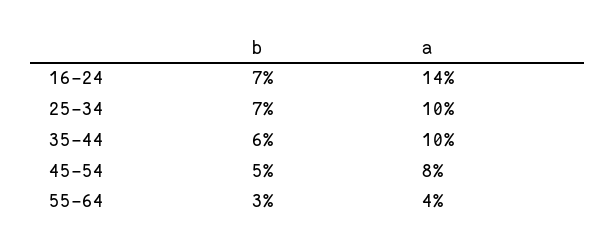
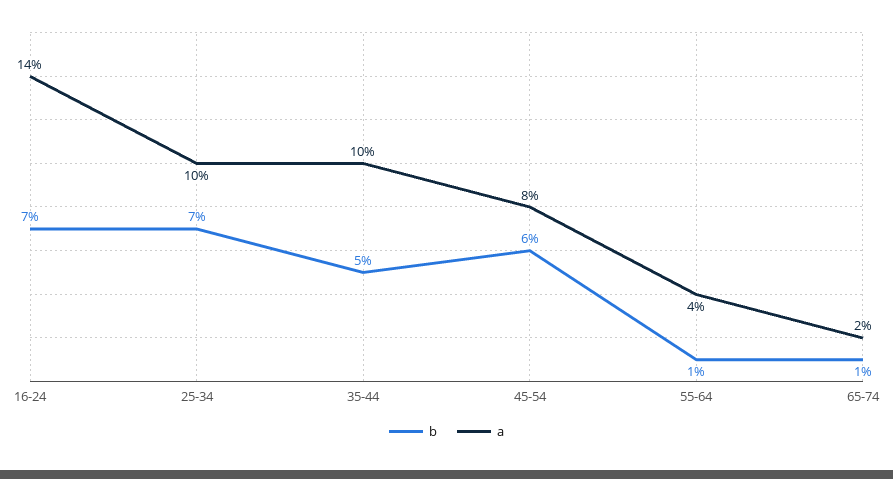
b, 35-44: 6 -> 5
b, 45-54: 5 -> 6
b, 55-64: 3 -> 1
b, 65-74: none -> 1
a, 65-74: none -> 2

